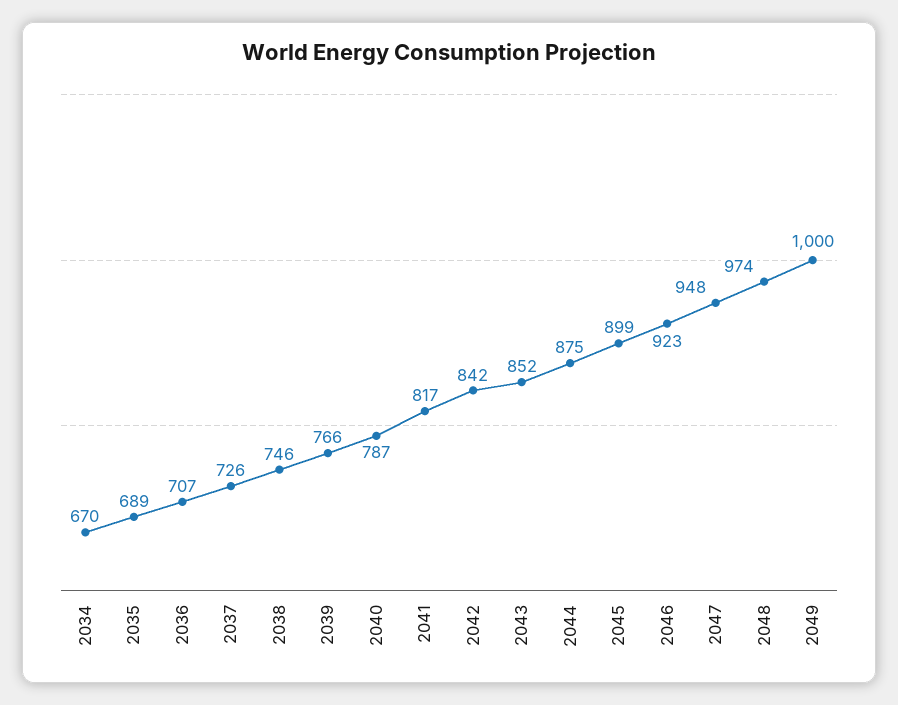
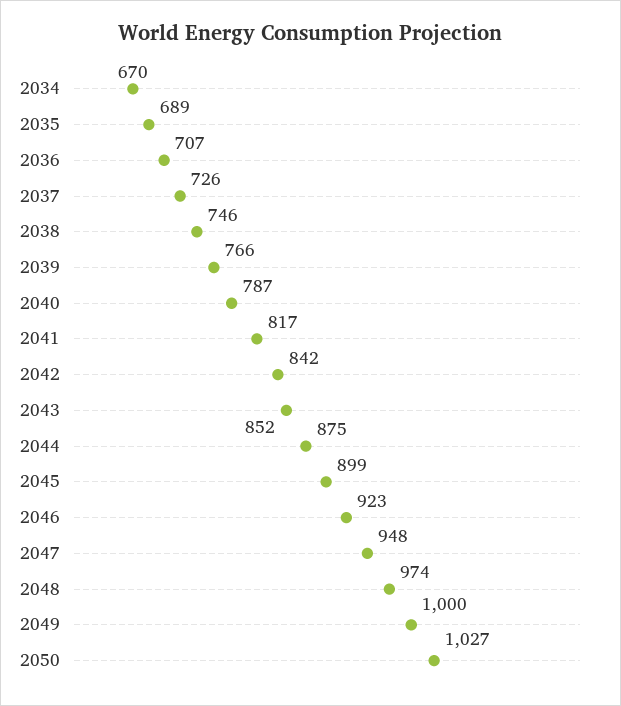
2050: none -> 1027

